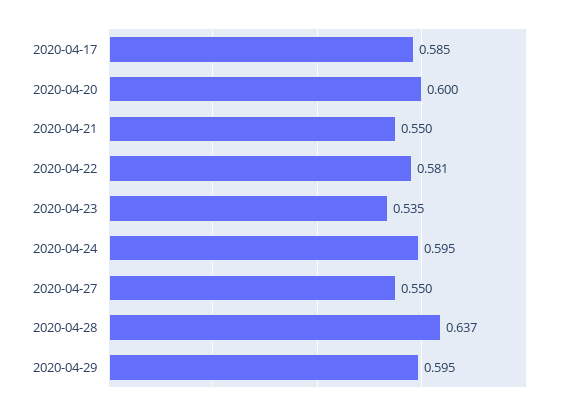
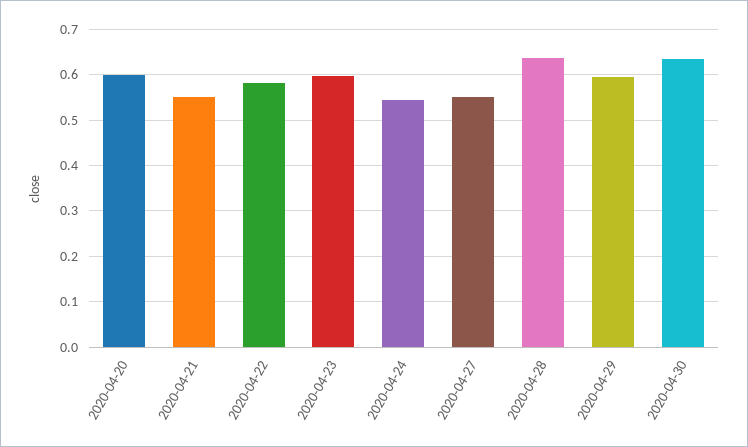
2020-04-17: 0.585 -> none
2020-04-23: 0.535 -> 0.6
2020-04-24: 0.595 -> 0.54
2020-04-30: none -> 0.64

